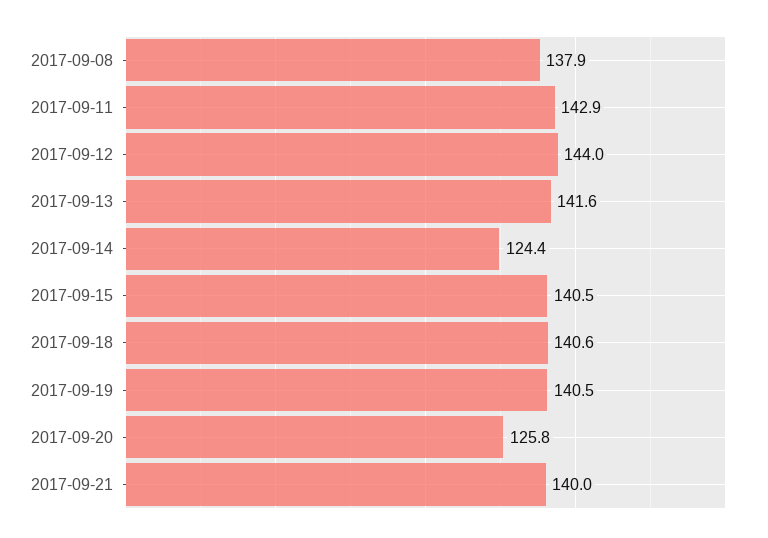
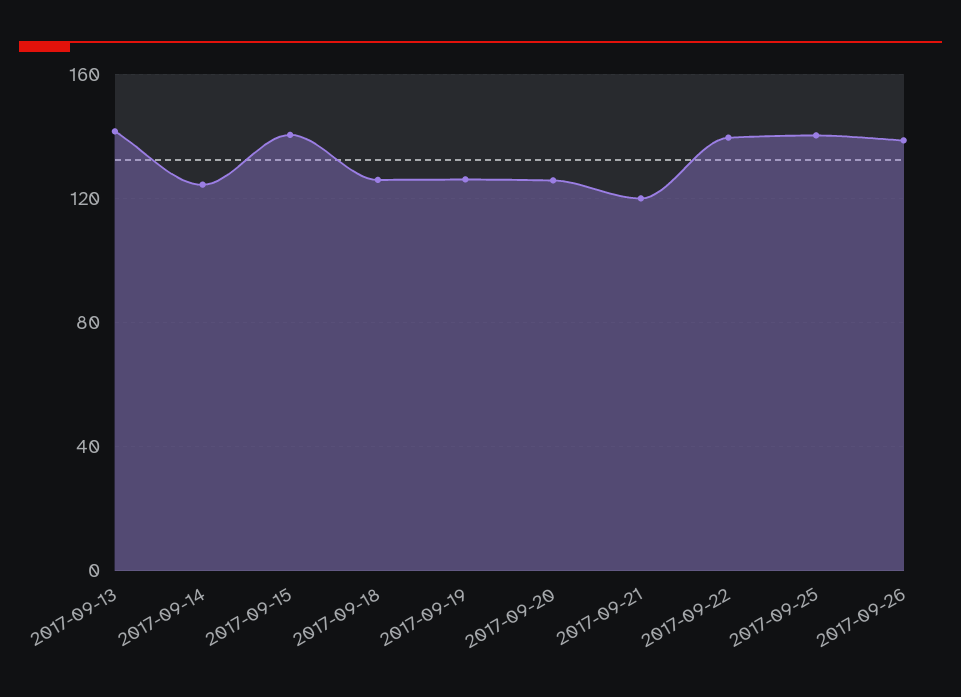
2017-09-08: 137.9 -> none
2017-09-11: 142.9 -> none
2017-09-12: 144 -> none
2017-09-18: 140.6 -> 125
2017-09-19: 140.5 -> 125
2017-09-21: 140 -> 120
2017-09-22: none -> 140
2017-09-25: none -> 140
2017-09-26: none -> 140

